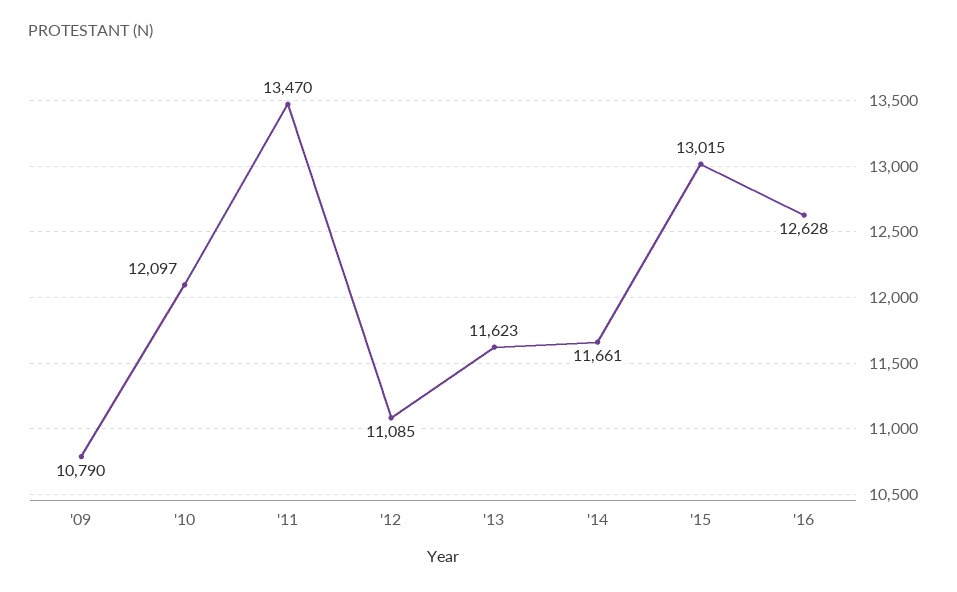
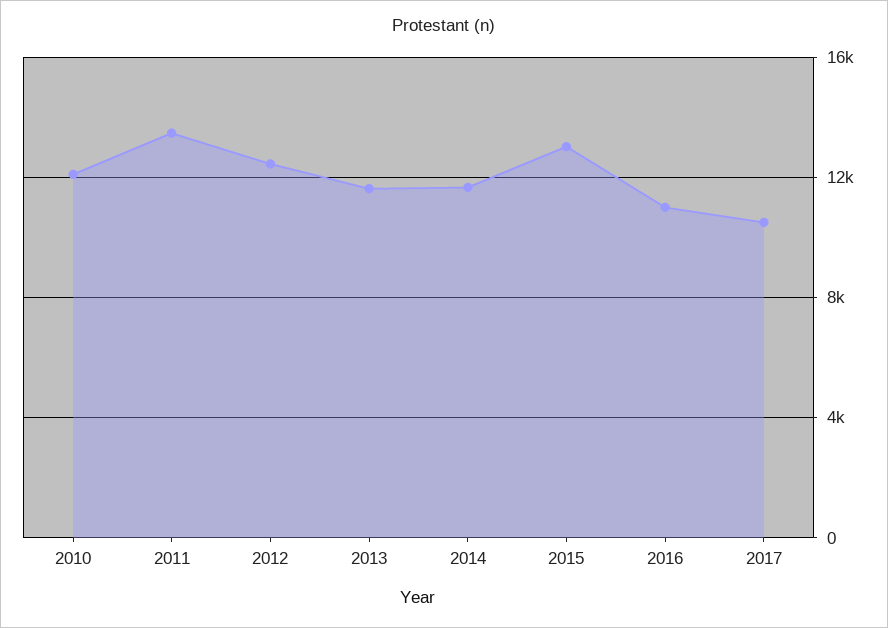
'09: 10790 -> none
'12: 11085 -> 12500
'16: 12628 -> 11000
2017: none -> 10500

